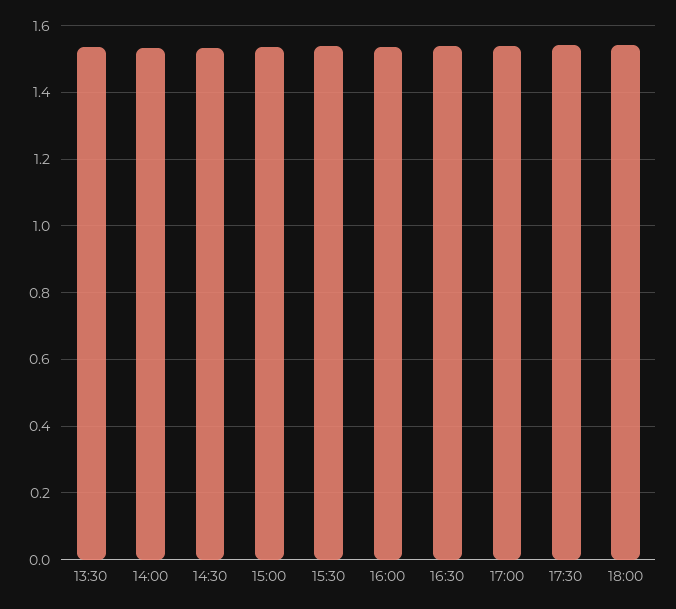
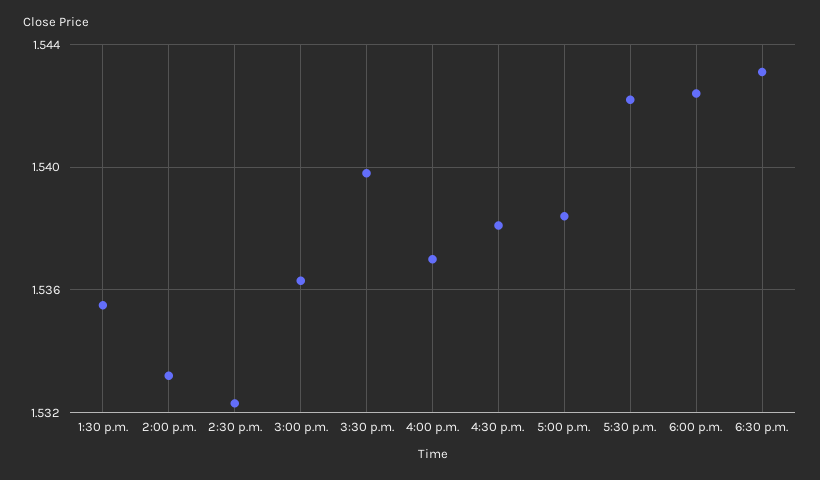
6:30 p.m.: none -> 1.543

